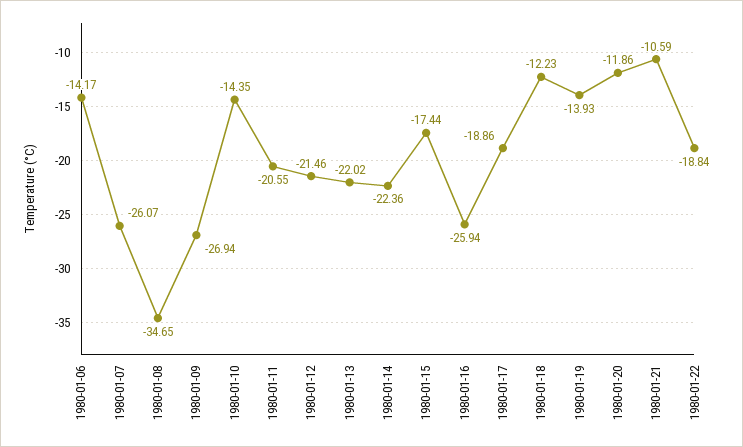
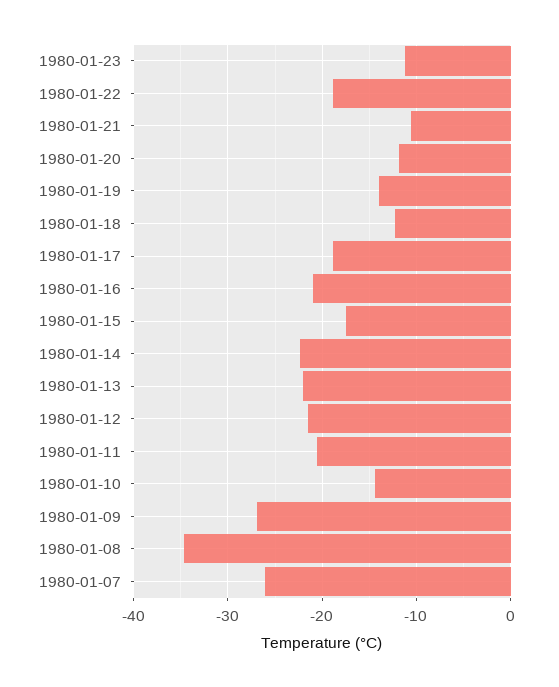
1980-01-06: -14.17 -> none
1980-01-16: -25.94 -> -21
1980-01-23: none -> -11

